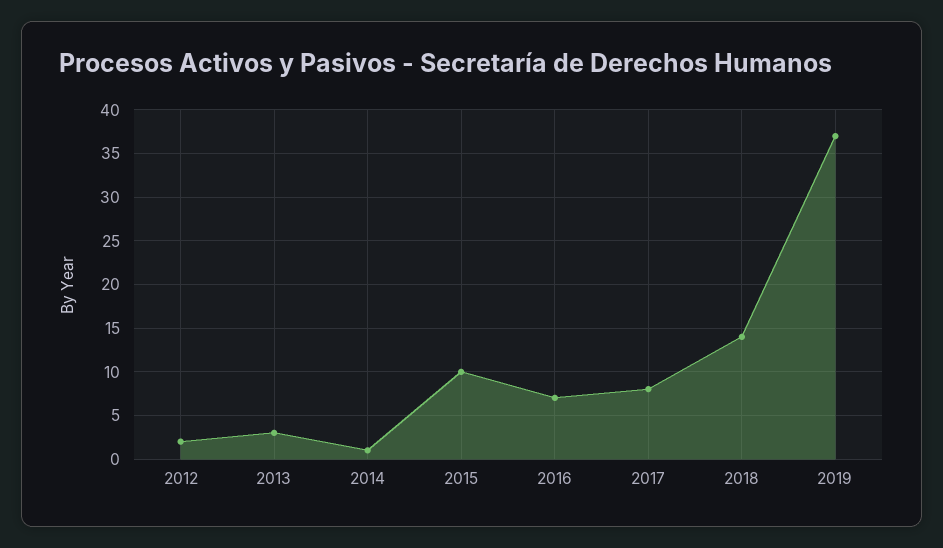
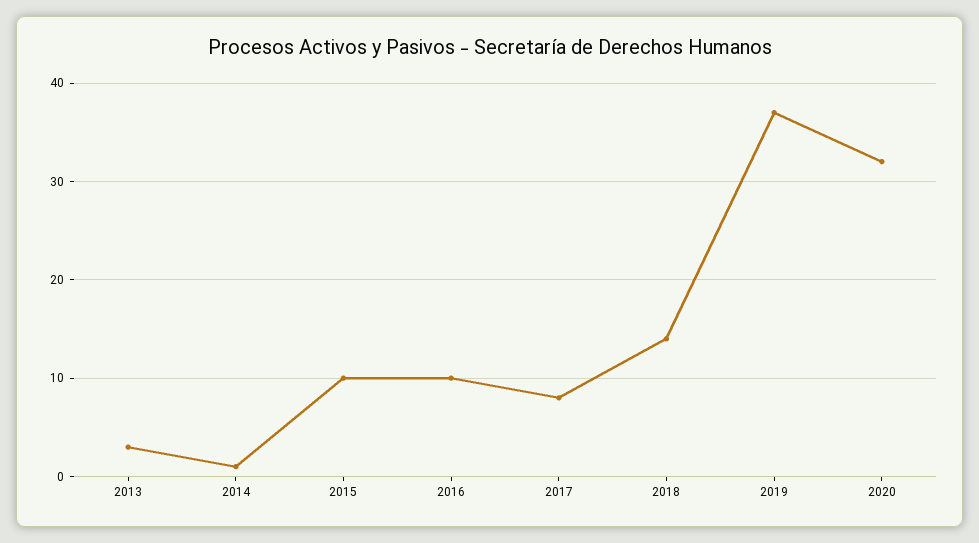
2012: 2 -> none
2016: 7 -> 10
2020: none -> 32

